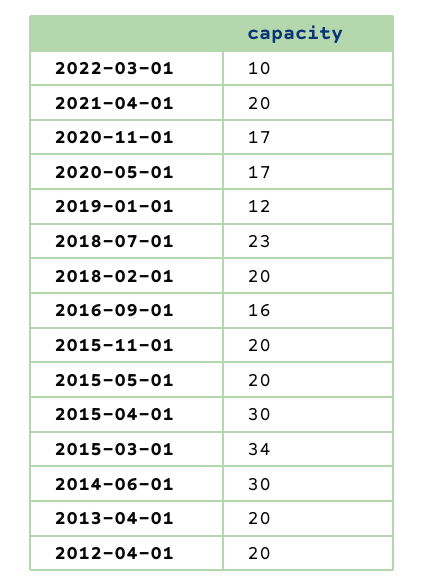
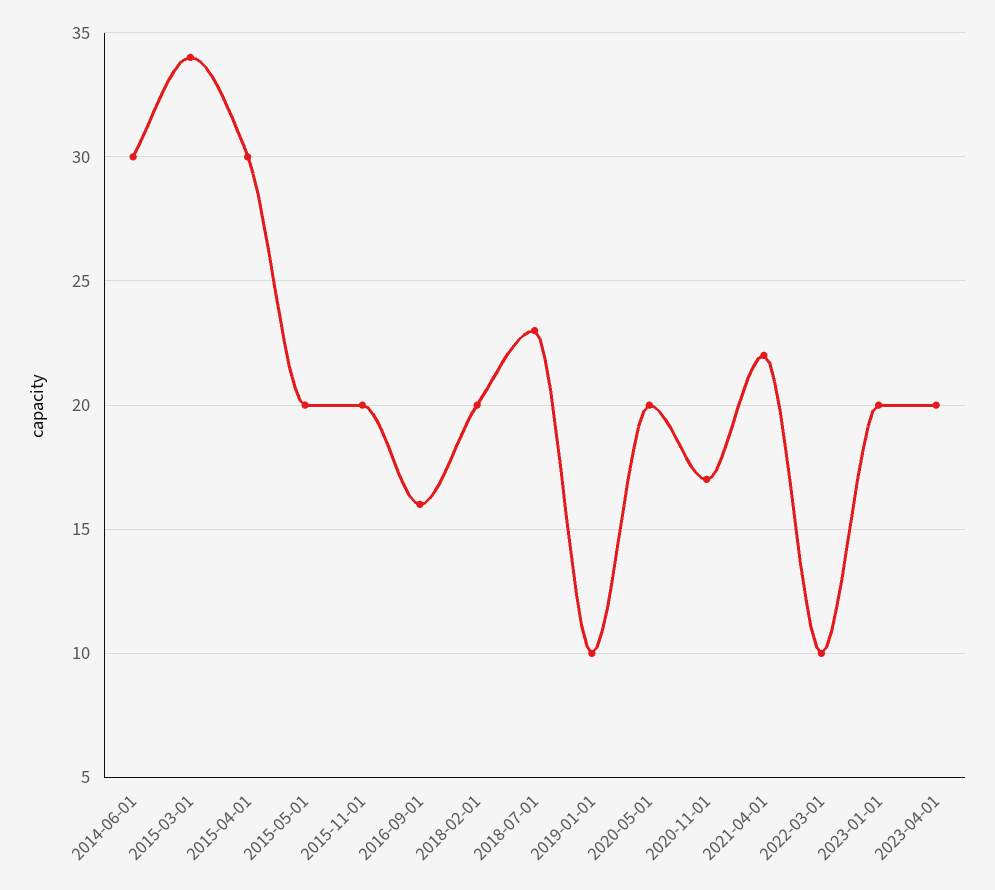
2021-04-01: 20 -> 22
2020-05-01: 17 -> 20
2019-01-01: 12 -> 10
2013-04-01: 20 -> none
2012-04-01: 20 -> none
2023-01-01: none -> 20
2023-04-01: none -> 20

